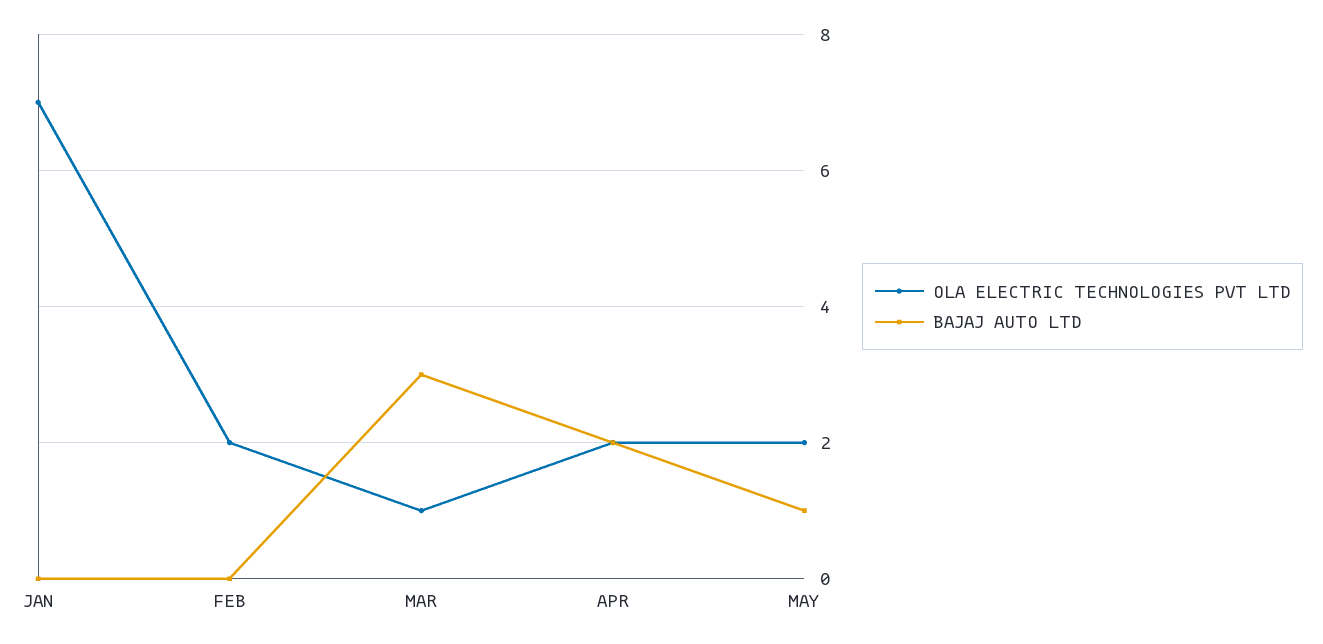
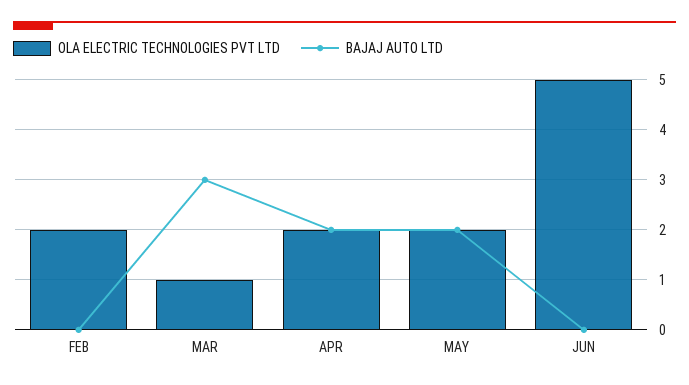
OLA ELECTRIC TECHNOLOGIES PVT LTD, JAN: 7 -> none
BAJAJ AUTO LTD, JAN: 0 -> none
BAJAJ AUTO LTD, MAY: 1 -> 2
OLA ELECTRIC TECHNOLOGIES PVT LTD, JUN: none -> 5
BAJAJ AUTO LTD, JUN: none -> 0

